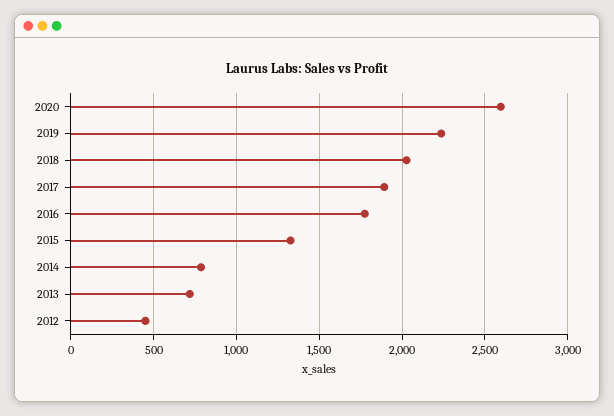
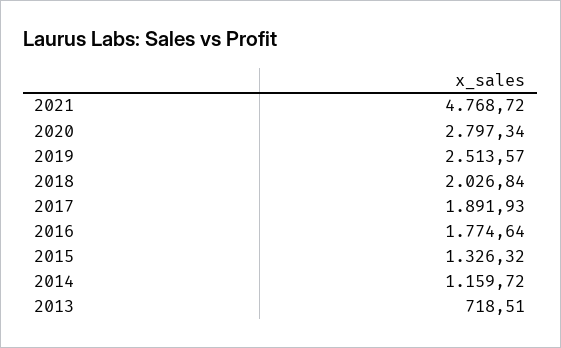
2020: 2600 -> 2797.34
2019: 2250 -> 2513.57
2014: 800 -> 1159.72
2012: 450 -> none
2021: none -> 4768.72

